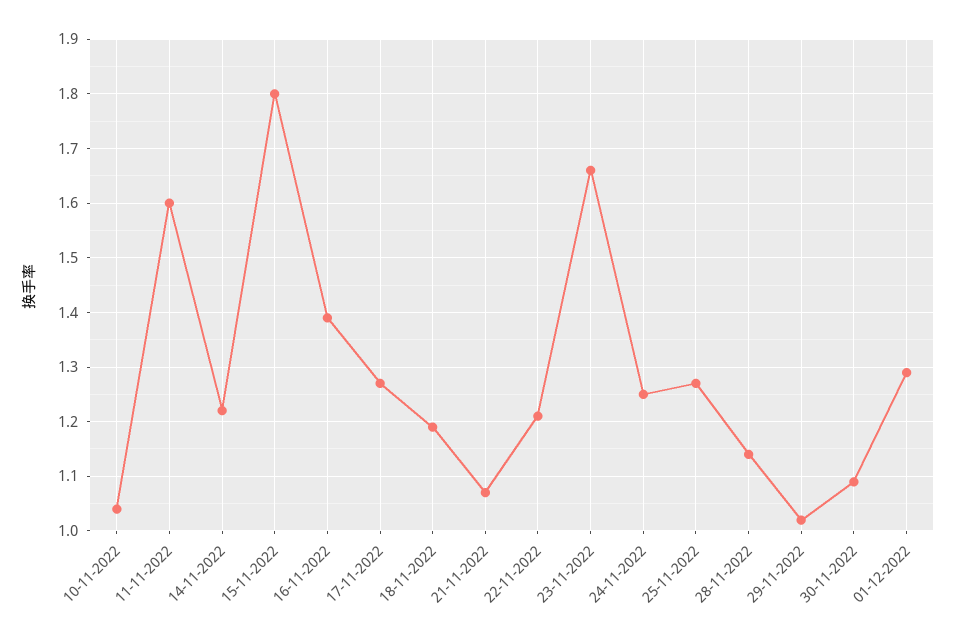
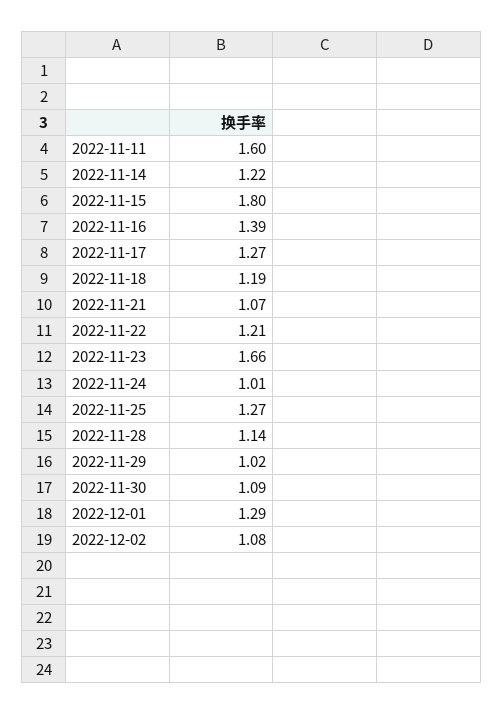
10-11-2022: 1.05 -> none
24-11-2022: 1.25 -> 1.01
2022-12-02: none -> 1.08

